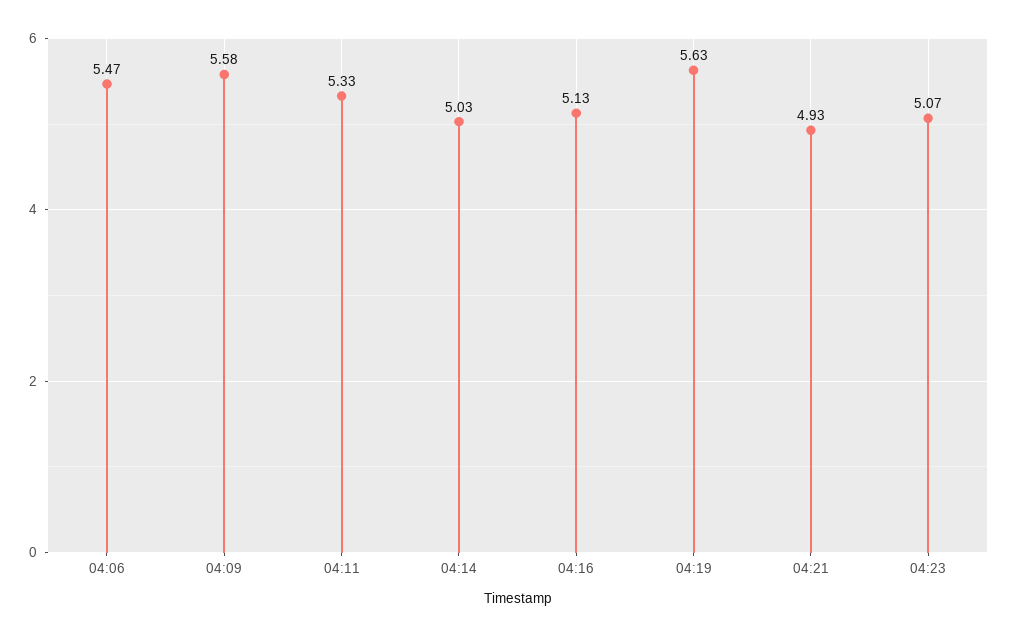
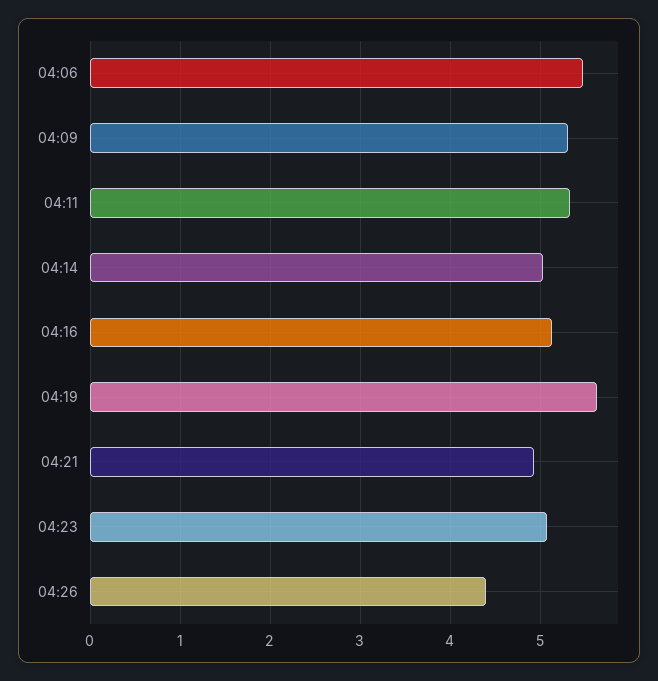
04:09: 5.58 -> 5.3
04:26: none -> 4.4

